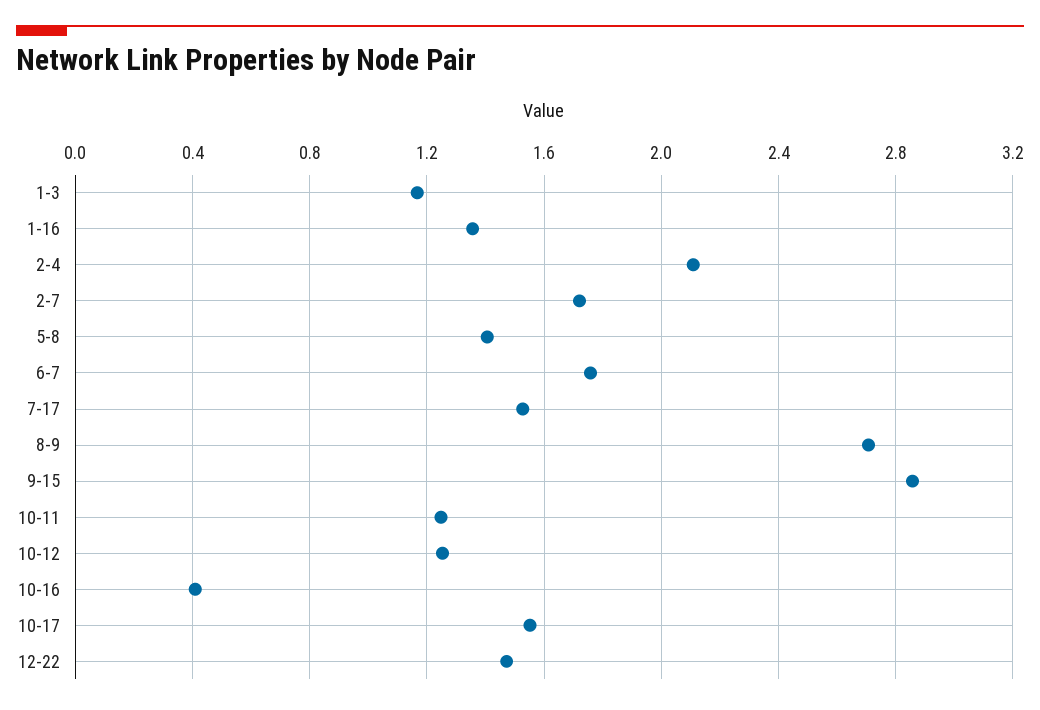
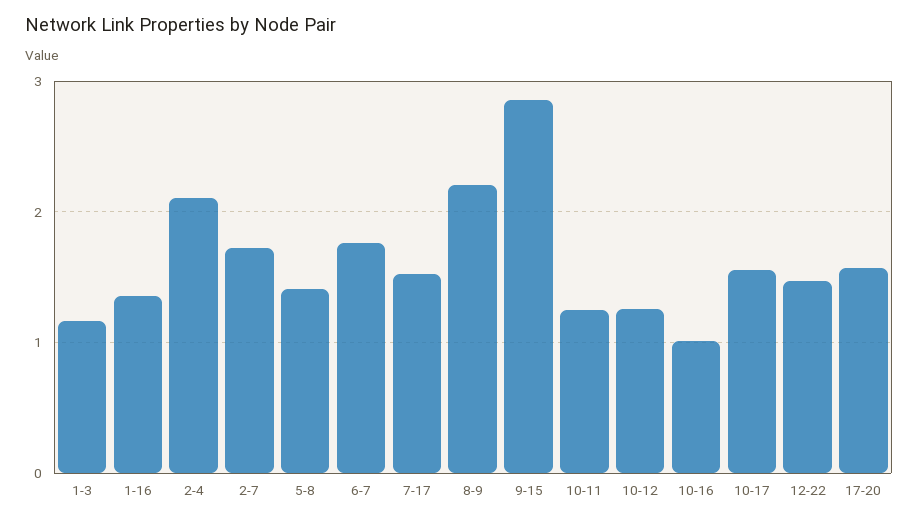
8-9: 2.7 -> 2.2
10-16: 0.4 -> 1
17-20: none -> 1.6

